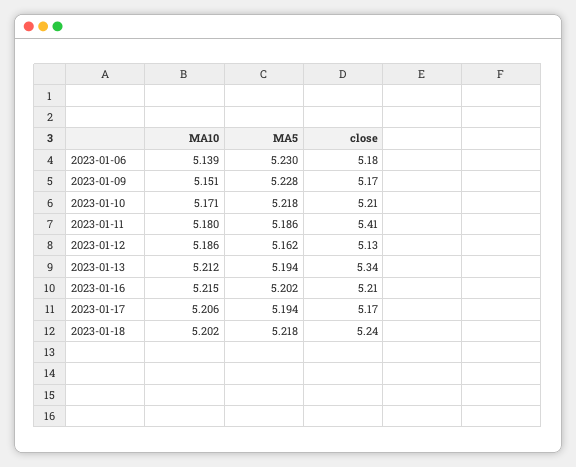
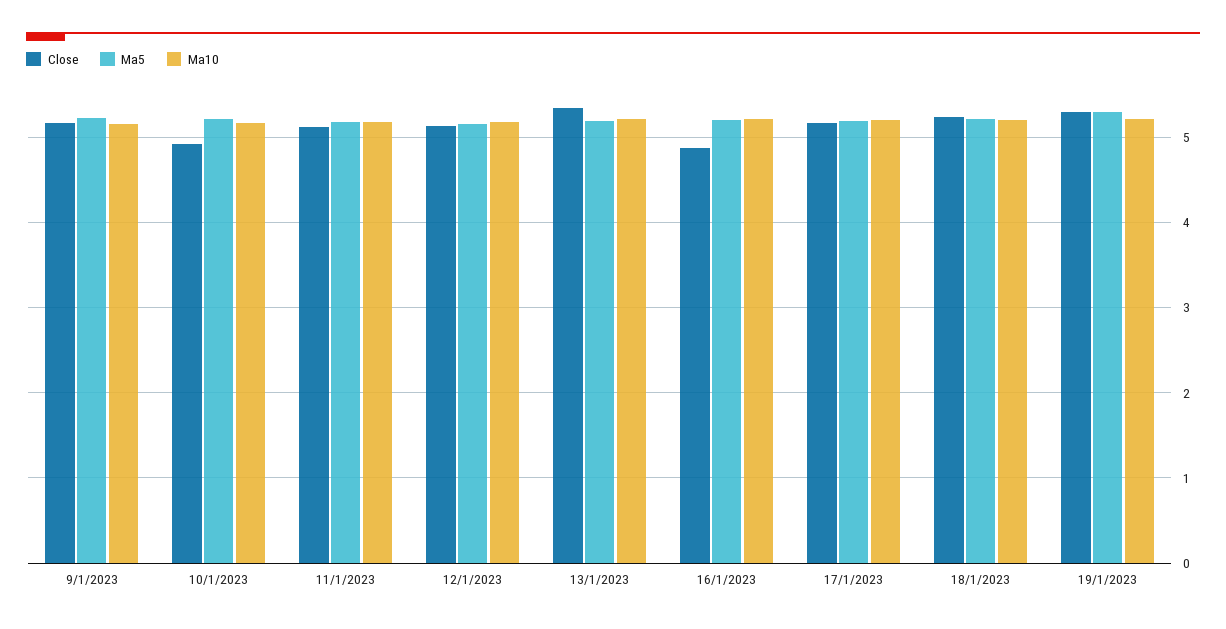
MA10, 2023-01-06: 5.139 -> none
MA5, 2023-01-06: 5.23 -> none
close, 2023-01-06: 5.18 -> none
close, 2023-01-10: 5.21 -> 4.9
close, 2023-01-11: 5.41 -> 5.1
close, 2023-01-16: 5.21 -> 4.9
close, 19/1/2023: none -> 5.3
MA5, 19/1/2023: none -> 5.3
MA10, 19/1/2023: none -> 5.2

